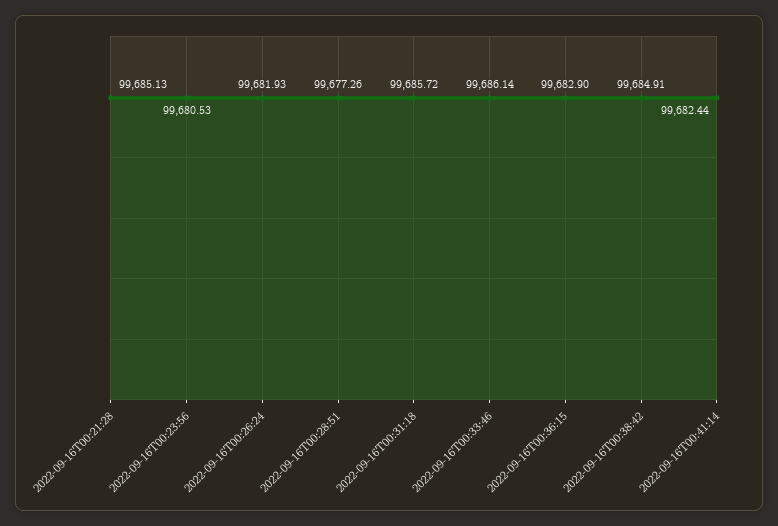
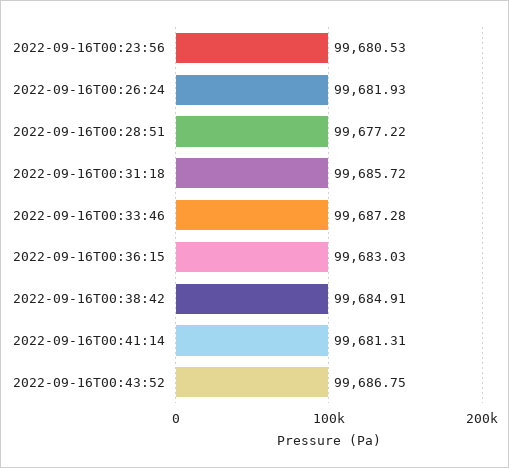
2022-09-16T00:21:28: 99685.13 -> none
2022-09-16T00:28:51: 99677.26 -> 99677.22
2022-09-16T00:33:46: 99686.14 -> 99687.28
2022-09-16T00:36:15: 99682.9 -> 99683.03
2022-09-16T00:41:14: 99682.44 -> 99681.31
2022-09-16T00:43:52: none -> 99686.75

